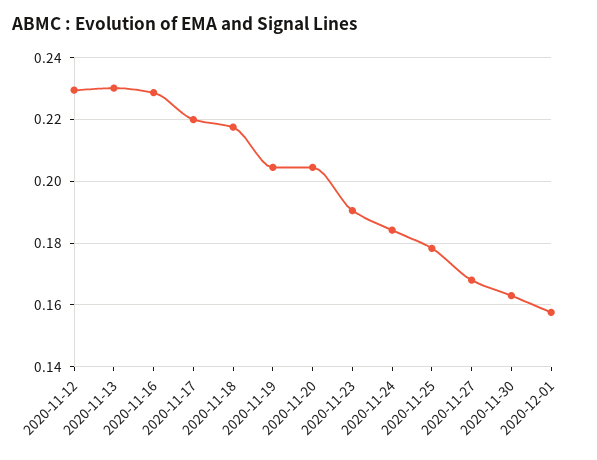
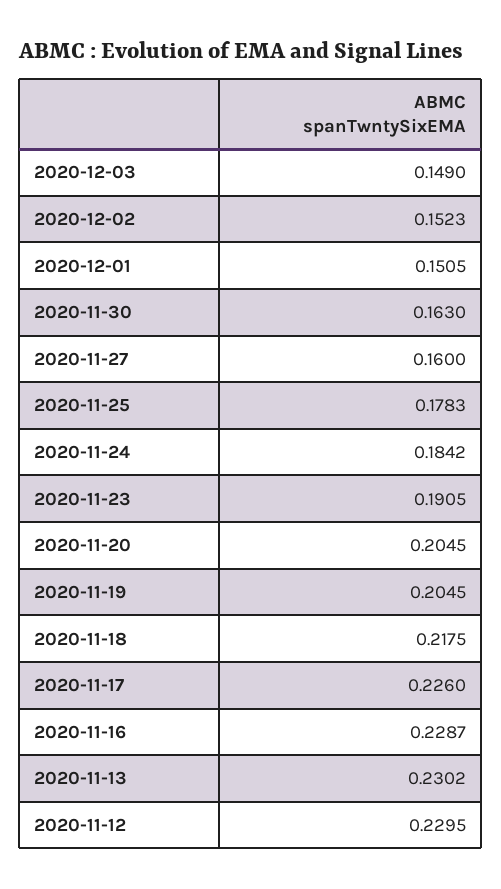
2020-11-17: 0.22 -> 0.226
2020-11-27: 0.168 -> 0.16
2020-12-01: 0.158 -> 0.1505
2020-12-03: none -> 0.149
2020-12-02: none -> 0.1523

